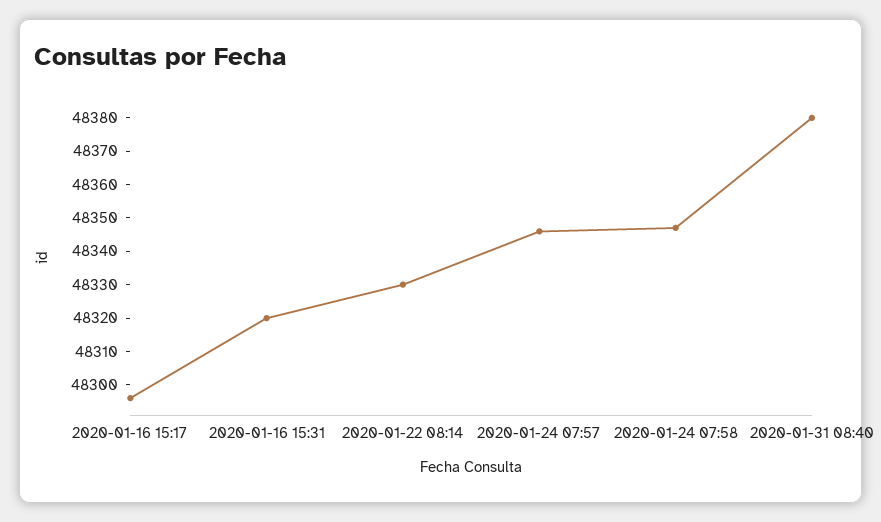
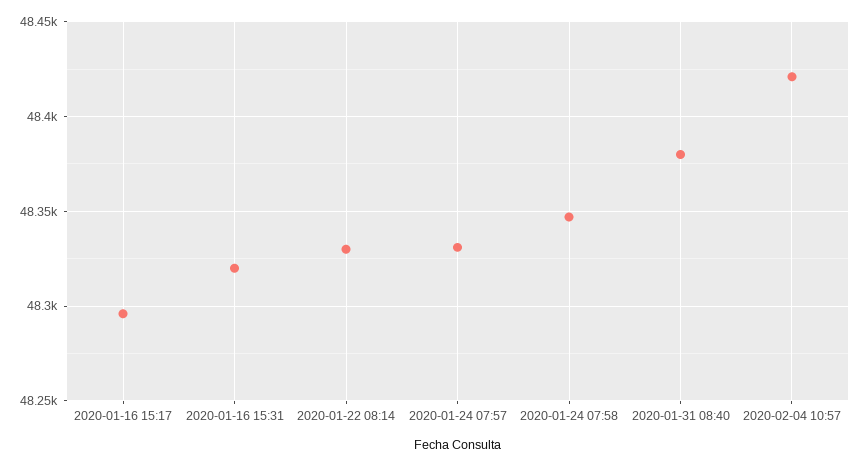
2020-01-24 07:57: 48345 -> 48330
2020-02-04 10:57: none -> 48420

